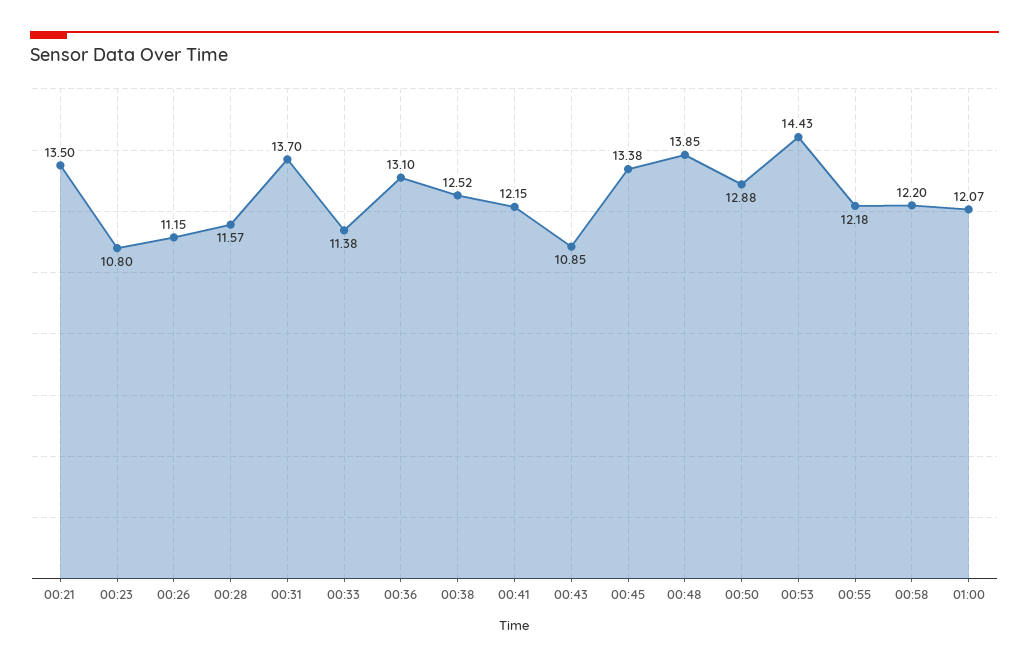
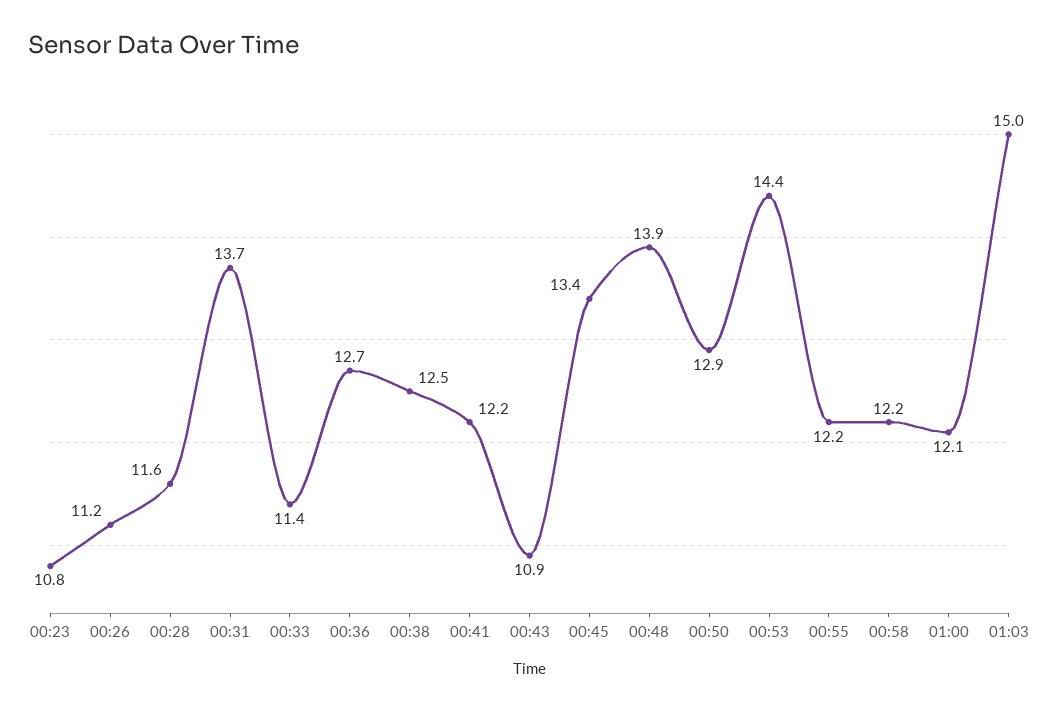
00:21: 13.5 -> none
00:36: 13.1 -> 12.7
01:03: none -> 15

